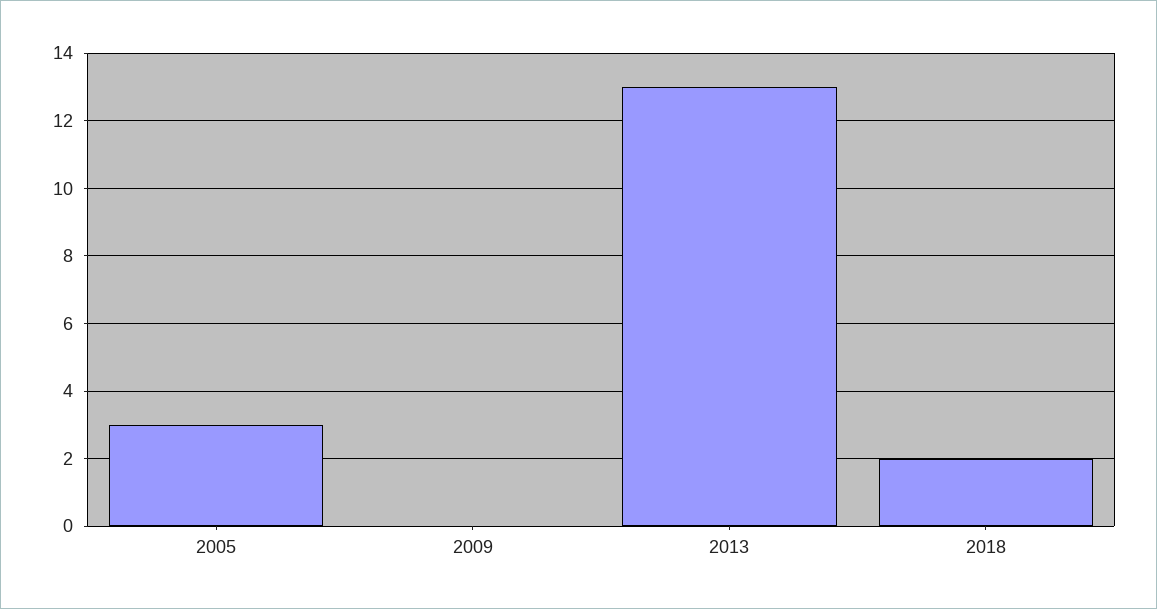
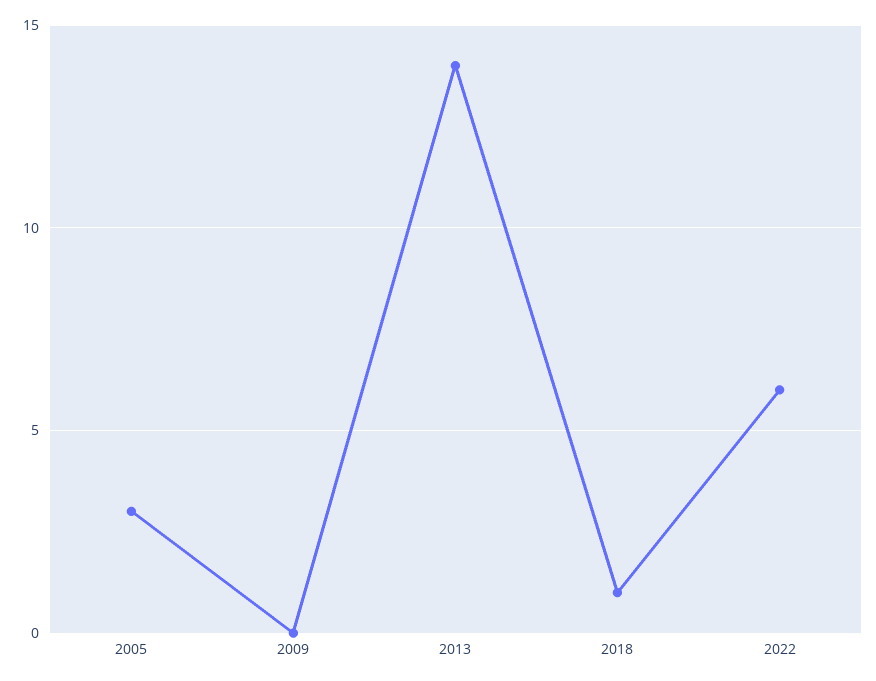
2013: 13 -> 14
2018: 2 -> 1
2022: none -> 6

